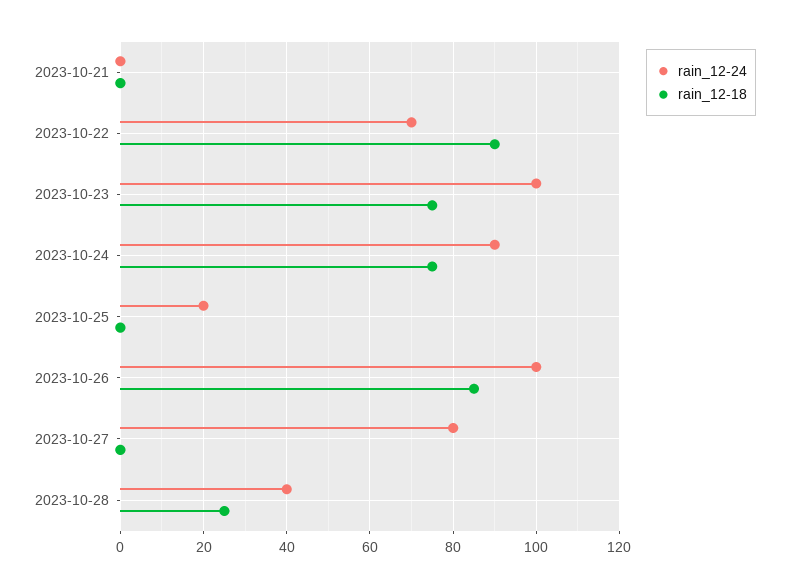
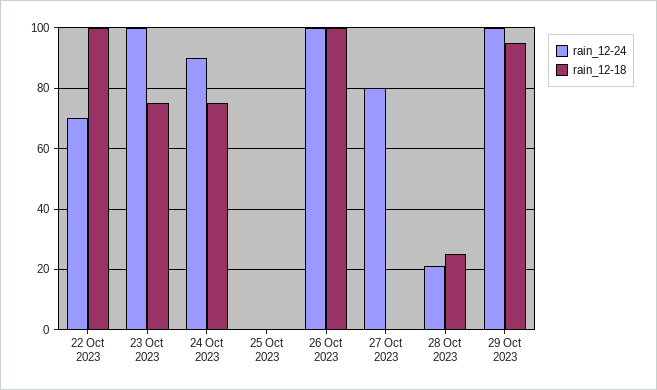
rain_12-24, 2023-10-21: 0 -> none
rain_12-18, 2023-10-21: 0 -> none
rain_12-18, 2023-10-22: 90 -> 100
rain_12-24, 2023-10-25: 20 -> 0
rain_12-18, 2023-10-26: 85 -> 100
rain_12-24, 2023-10-28: 40 -> 20
rain_12-24, 29 Oct 2023: none -> 100
rain_12-18, 29 Oct 2023: none -> 95

